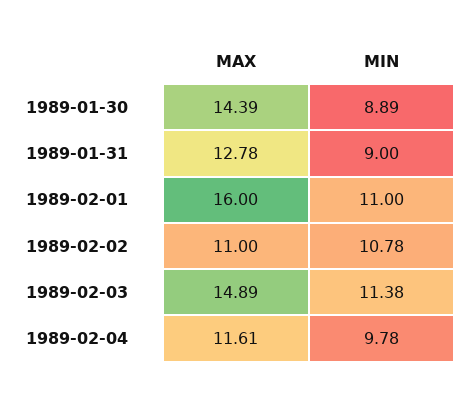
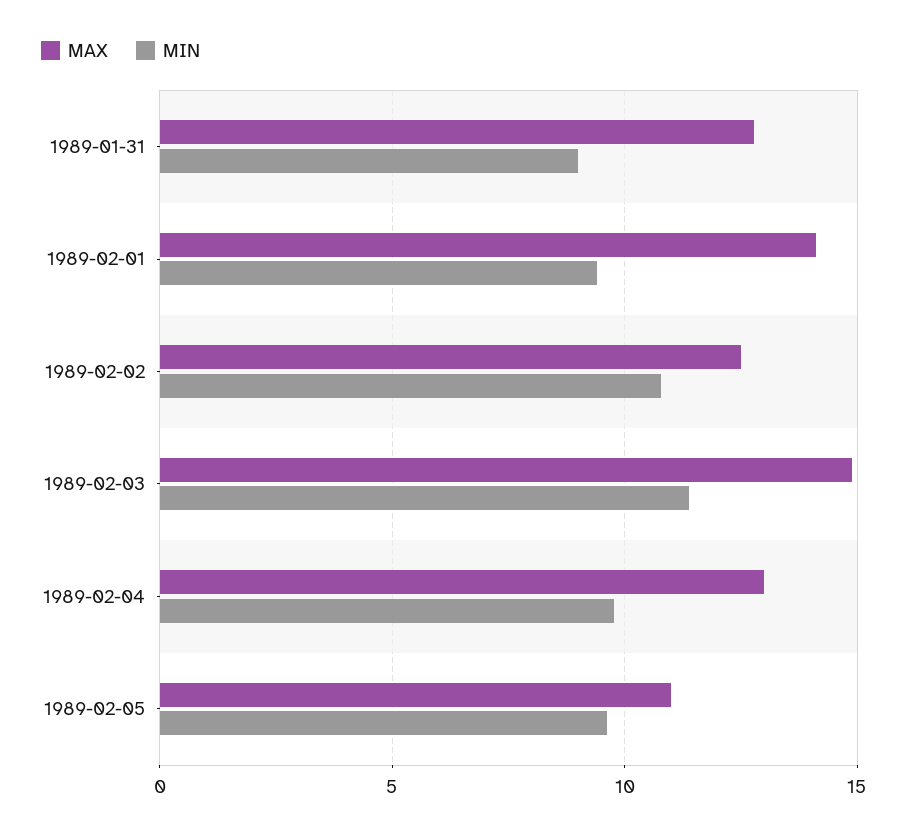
MAX, 1989-01-30: 14.39 -> none
MIN, 1989-01-30: 8.89 -> none
MAX, 1989-02-01: 16 -> 14
MIN, 1989-02-01: 11 -> 9.5
MAX, 1989-02-02: 11 -> 12.5
MAX, 1989-02-04: 11.61 -> 13
MAX, 1989-02-05: none -> 11
MIN, 1989-02-05: none -> 9.5

